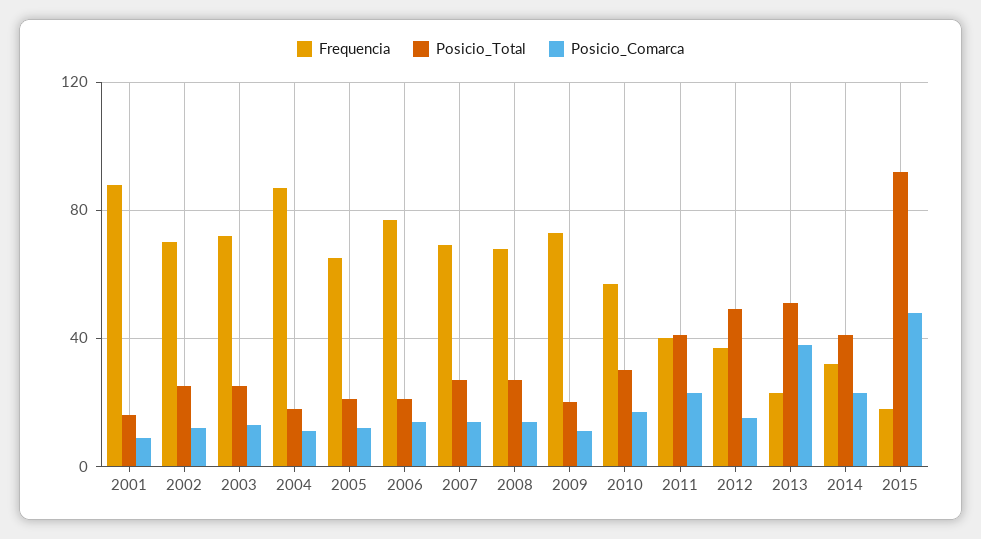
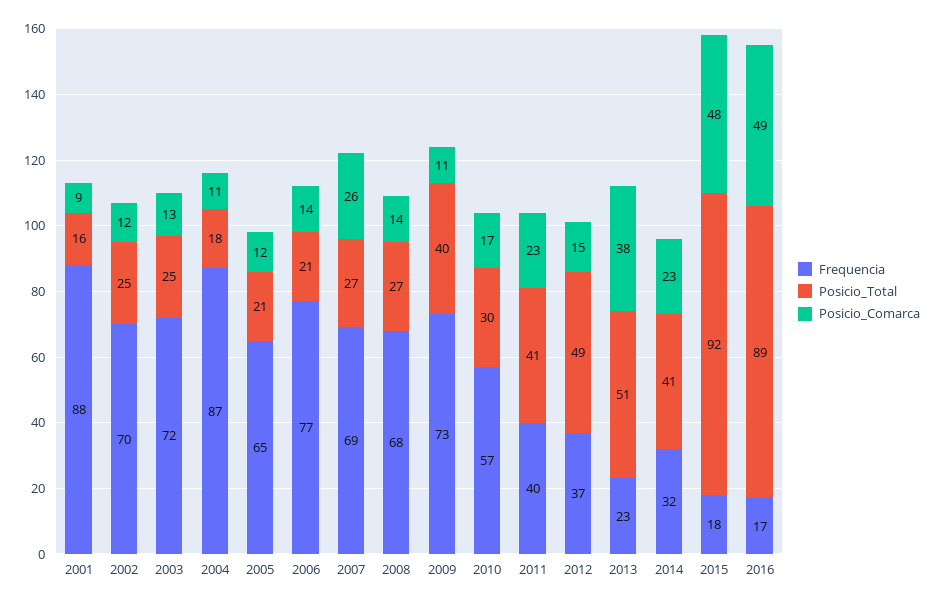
Posicio_Comarca, 2007: 15 -> 26
Posicio_Total, 2009: 20 -> 40
Frequencia, 2016: none -> 17
Posicio_Total, 2016: none -> 89
Posicio_Comarca, 2016: none -> 49

